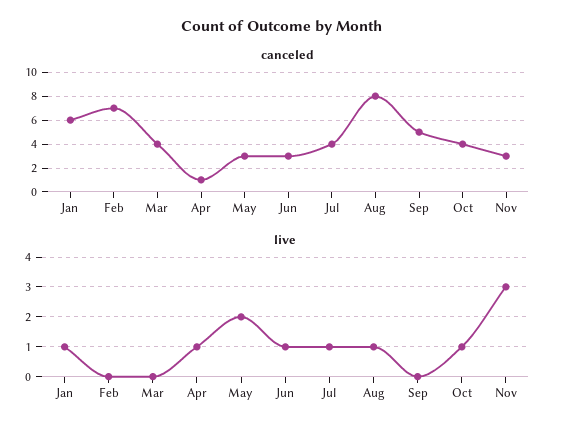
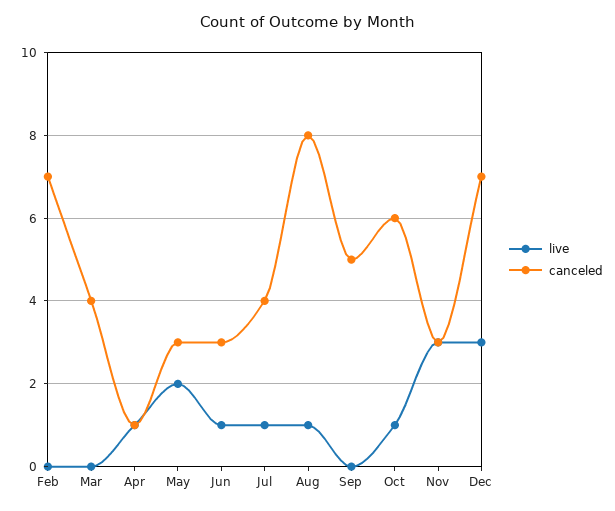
canceled, Jan: 6 -> none
canceled, Oct: 4 -> 6
live, Jan: 1 -> none
live, Dec: none -> 3
canceled, Dec: none -> 7

